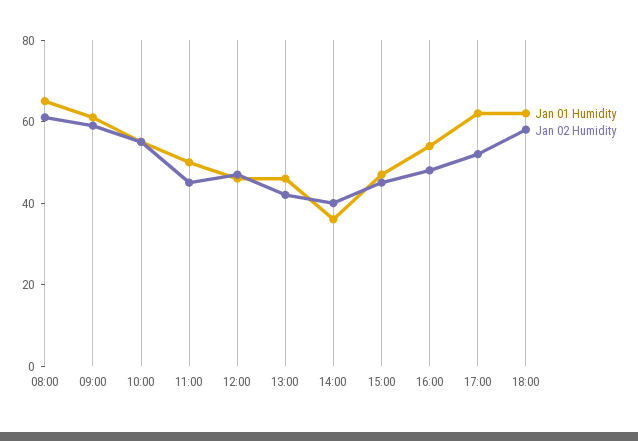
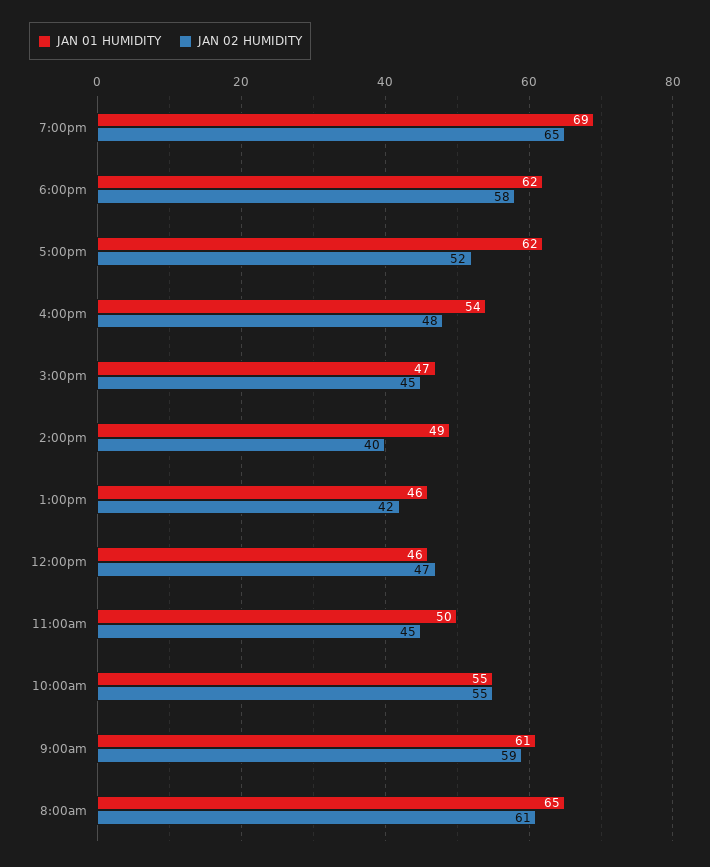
Jan 01 Humidity, 14:00: 35 -> 49
Jan 01 Humidity, 7:00pm: none -> 69
Jan 02 Humidity, 7:00pm: none -> 65

